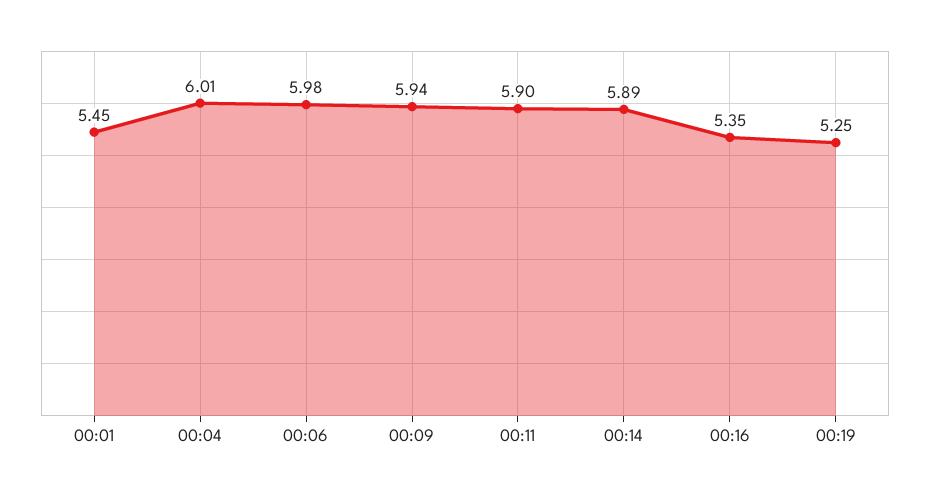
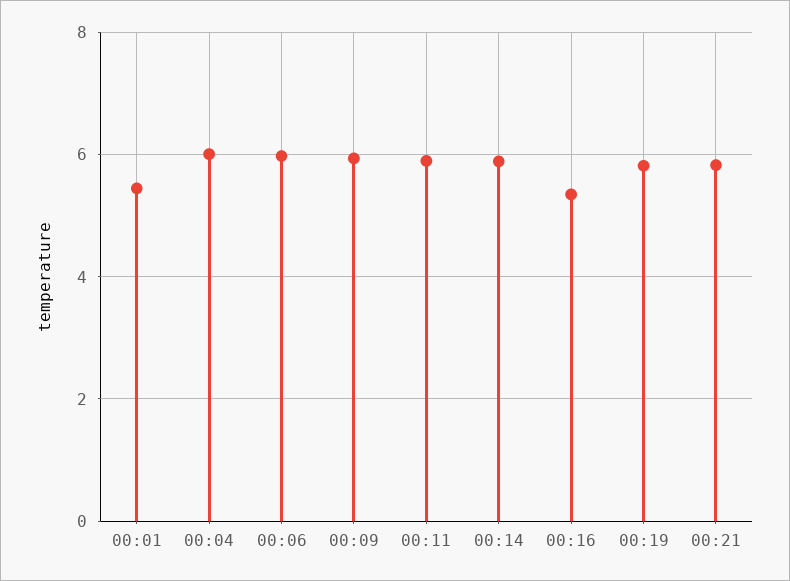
00:19: 5.25 -> 5.8
00:21: none -> 5.8

